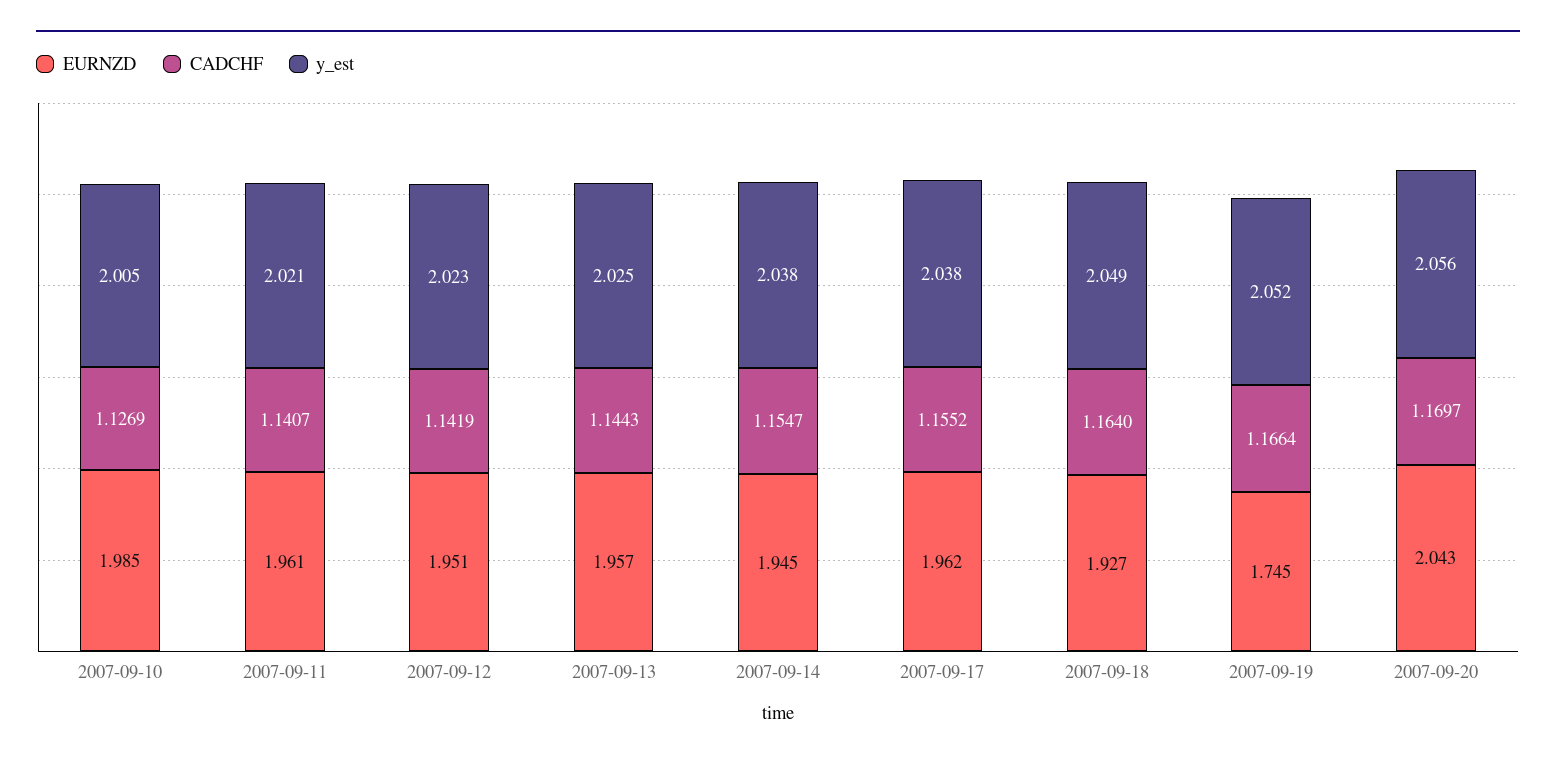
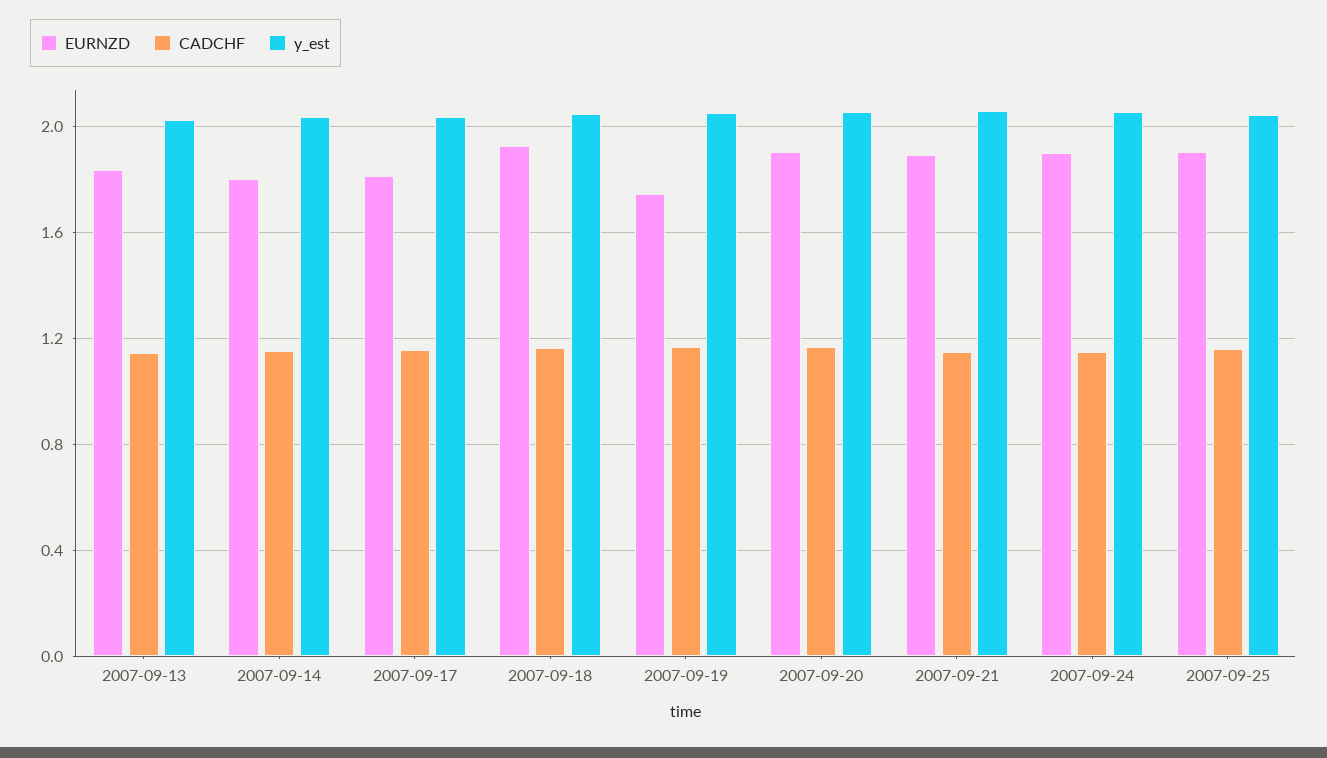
EURNZD, 2007-09-10: 1.985 -> none
CADCHF, 2007-09-10: 1.1269 -> none
y_est, 2007-09-10: 2.005 -> none
EURNZD, 2007-09-11: 1.961 -> none
CADCHF, 2007-09-11: 1.1407 -> none
y_est, 2007-09-11: 2.021 -> none
EURNZD, 2007-09-12: 1.951 -> none
CADCHF, 2007-09-12: 1.1419 -> none
y_est, 2007-09-12: 2.023 -> none
EURNZD, 2007-09-13: 1.957 -> 1.85
EURNZD, 2007-09-14: 1.945 -> 1.8
EURNZD, 2007-09-17: 1.962 -> 1.8
EURNZD, 2007-09-20: 2.043 -> 1.9
EURNZD, 2007-09-21: none -> 1.9
CADCHF, 2007-09-21: none -> 1.15
y_est, 2007-09-21: none -> 2.05
EURNZD, 2007-09-24: none -> 1.9
CADCHF, 2007-09-24: none -> 1.15
y_est, 2007-09-24: none -> 2.05
EURNZD, 2007-09-25: none -> 1.9
CADCHF, 2007-09-25: none -> 1.15
y_est, 2007-09-25: none -> 2.05

